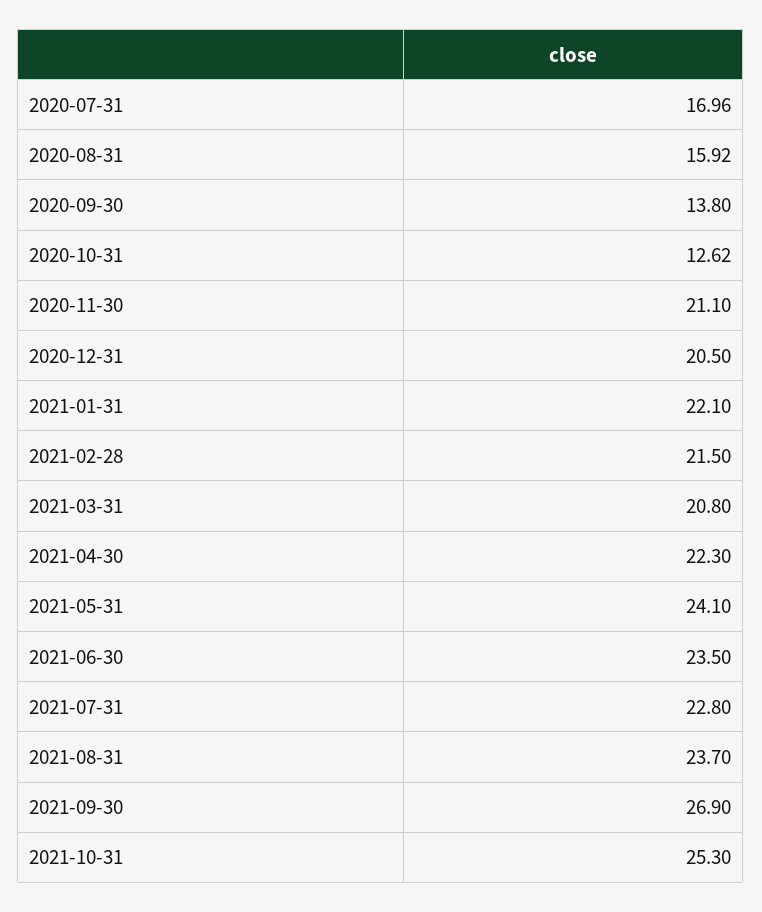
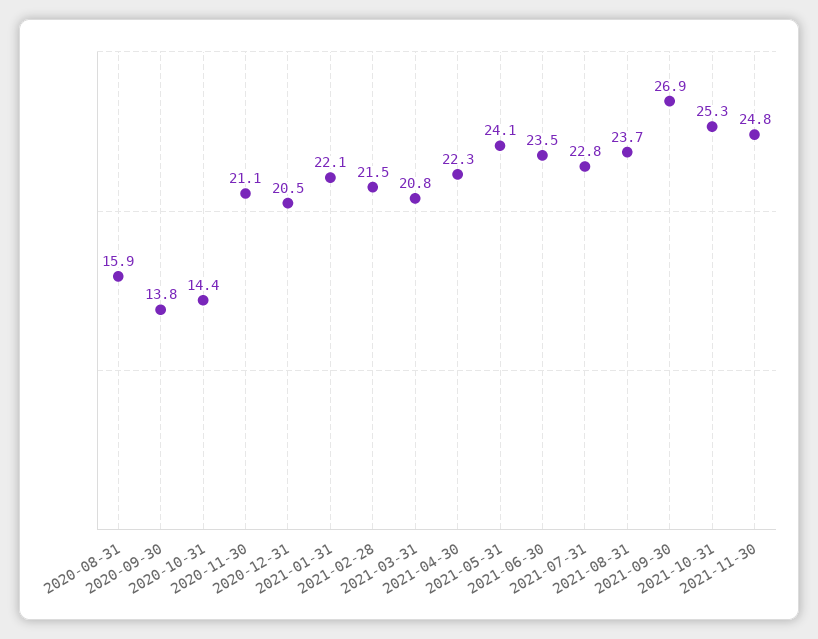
2020-07-31: 16.96 -> none
2020-10-31: 12.62 -> 14.4
2021-11-30: none -> 24.8

